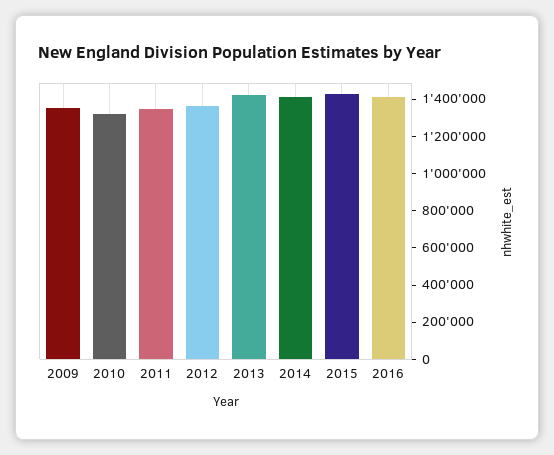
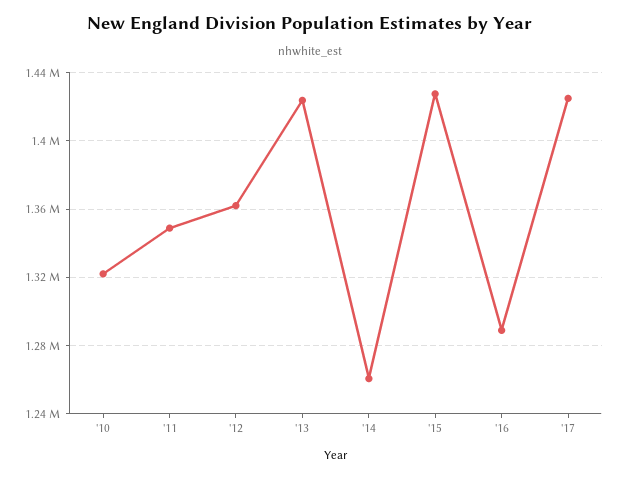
2009: 1350000 -> none
2014: 1400000 -> 1260000
2016: 1400000 -> 1290000
'17: none -> 1425000

